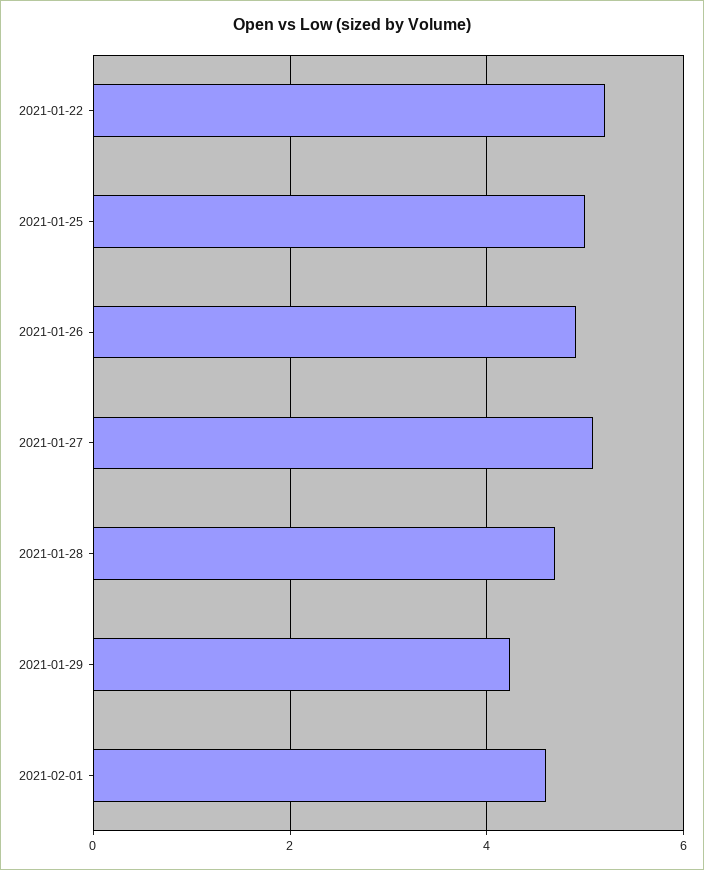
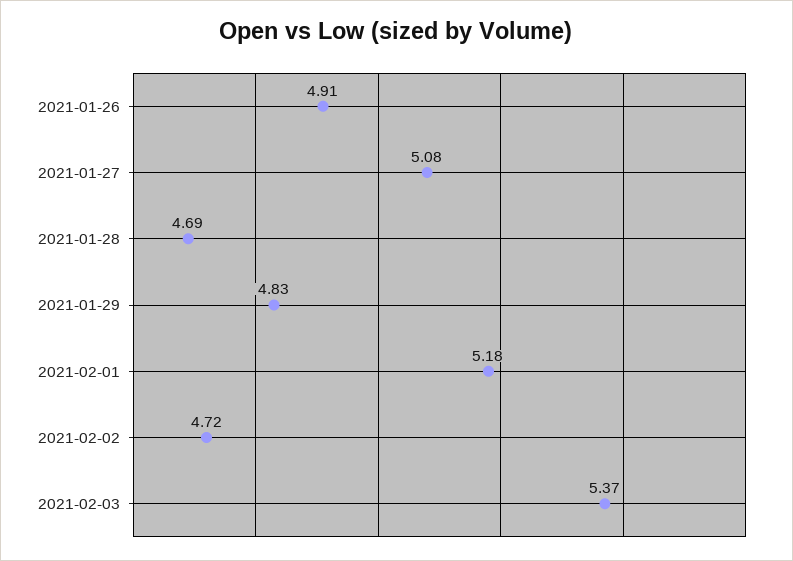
2021-01-22: 5.2 -> none
2021-01-25: 5 -> none
2021-01-29: 4.2 -> 4.83
2021-02-01: 4.6 -> 5.18
2021-02-02: none -> 4.72
2021-02-03: none -> 5.37

